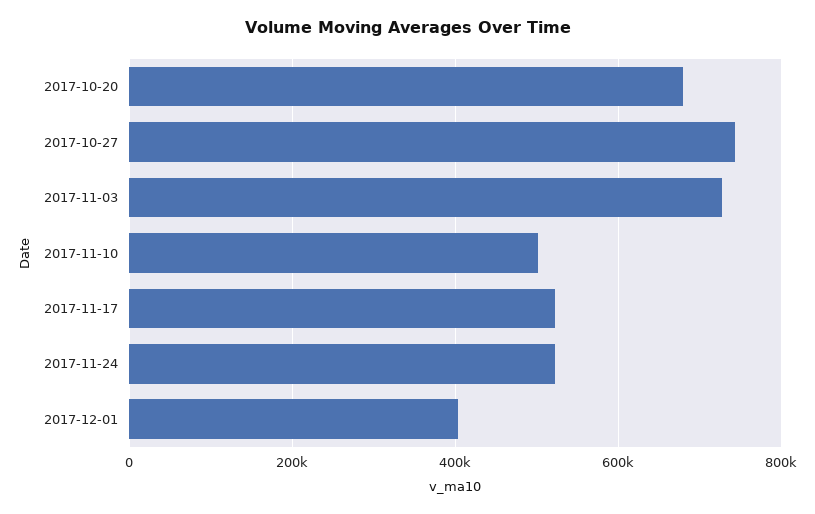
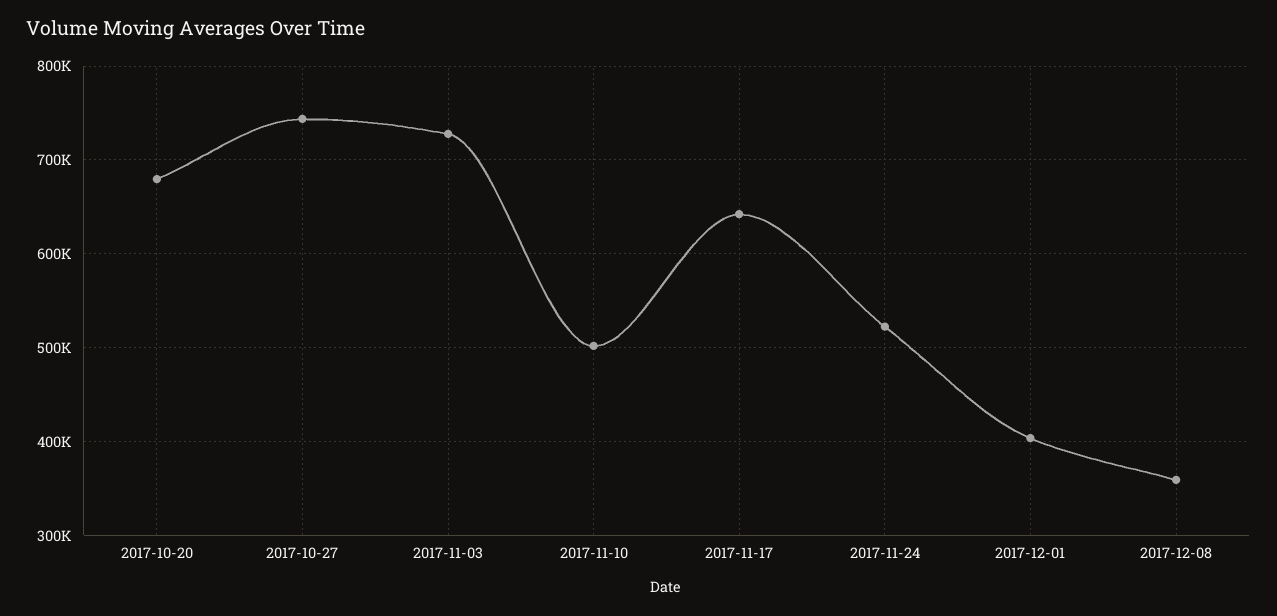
2017-11-17: 520000 -> 640000
2017-12-08: none -> 360000

